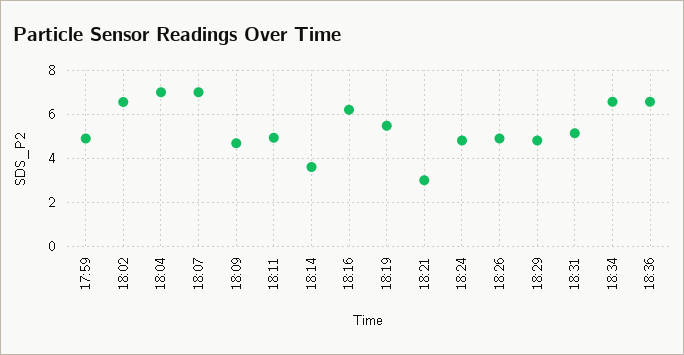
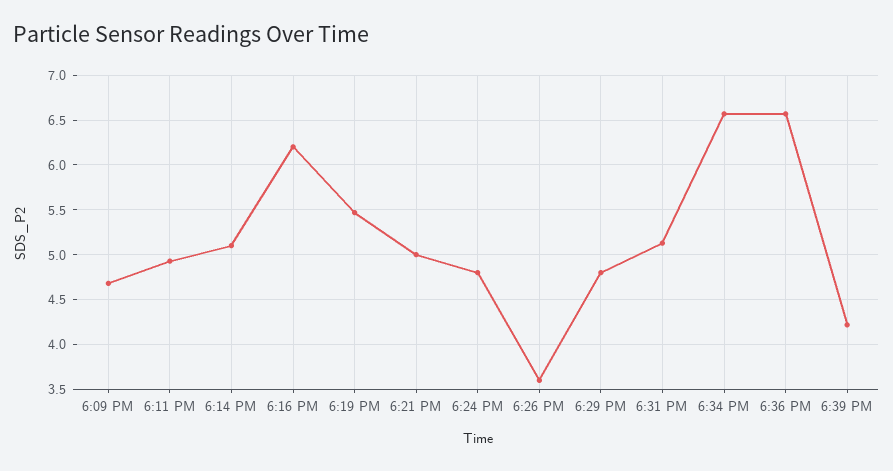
17:59: 5 -> none
18:02: 6.5 -> none
18:04: 7 -> none
18:07: 7 -> none
18:14: 3.5 -> 5.1
18:21: 3 -> 5
18:26: 5 -> 3.6
6:39 PM: none -> 4.2

